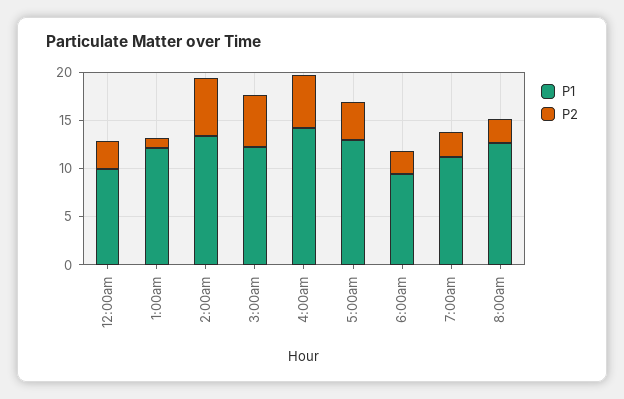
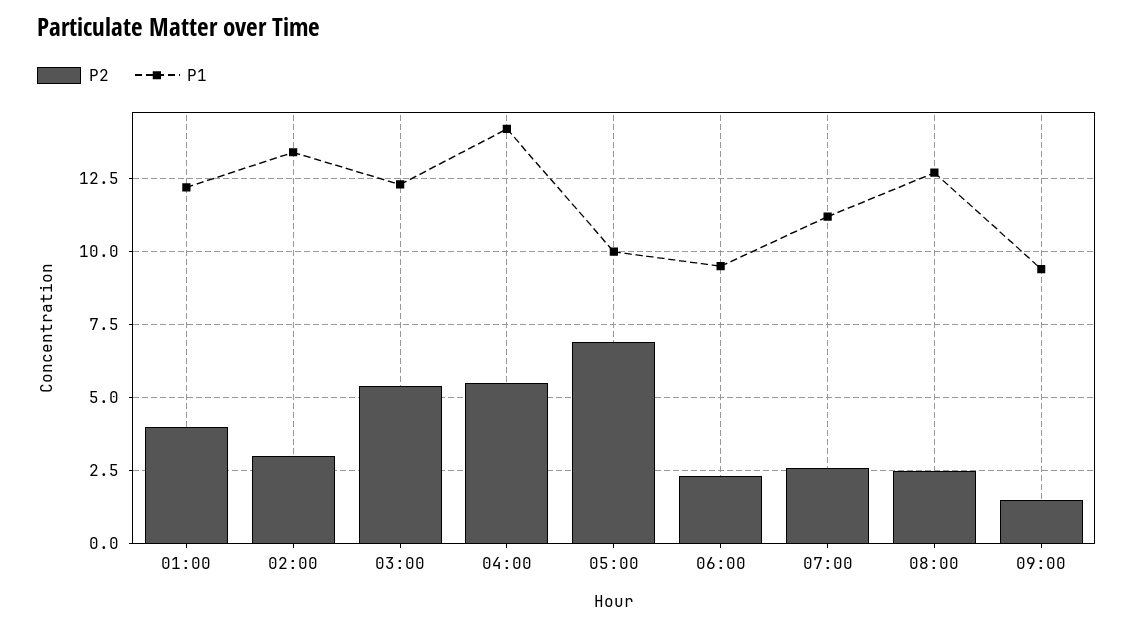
P1, 12:00am: 10 -> none
P2, 12:00am: 3 -> none
P2, 1:00am: 1 -> 4
P2, 2:00am: 6 -> 3
P1, 5:00am: 13 -> 10
P2, 5:00am: 4 -> 7
P2, 09:00: none -> 1.5
P1, 09:00: none -> 9.5

